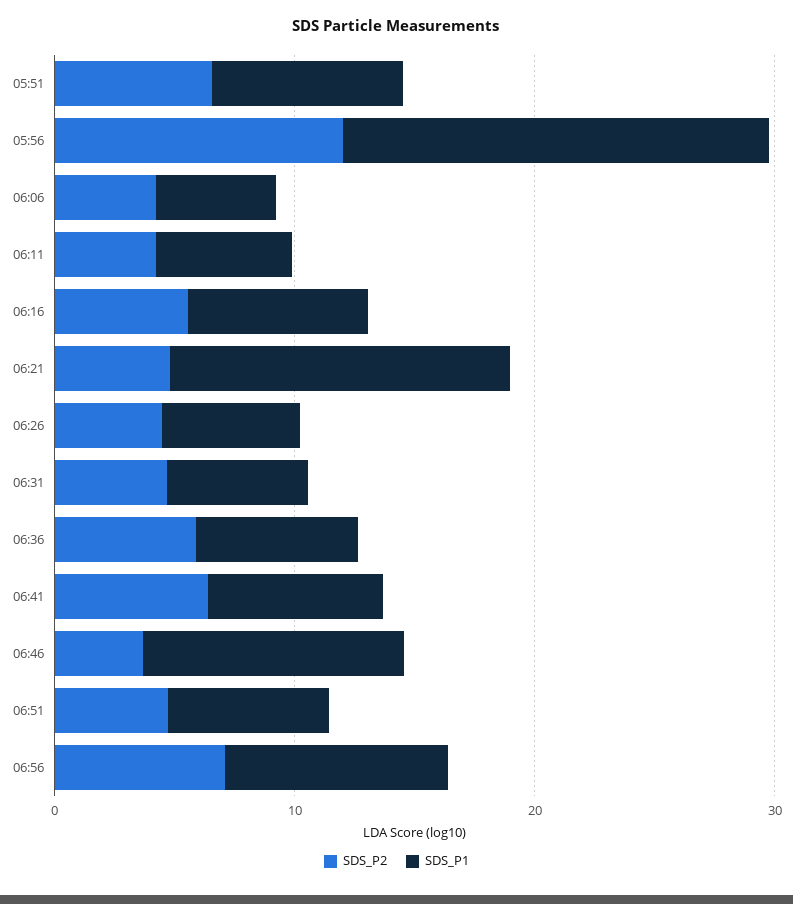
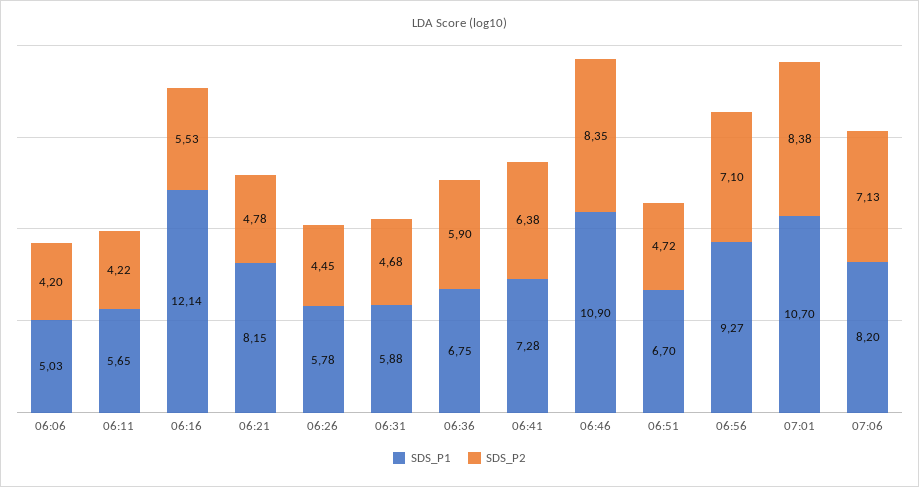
SDS_P2, 05:51: 6 -> none
SDS_P1, 05:51: 8 -> none
SDS_P2, 05:56: 12 -> none
SDS_P1, 05:56: 18 -> none
SDS_P1, 06:16: 8 -> 12.14
SDS_P1, 06:21: 14 -> 8.15
SDS_P2, 06:46: 4 -> 8.35
SDS_P1, 07:01: none -> 10.7
SDS_P2, 07:01: none -> 8.38
SDS_P1, 07:06: none -> 8.2
SDS_P2, 07:06: none -> 7.13

